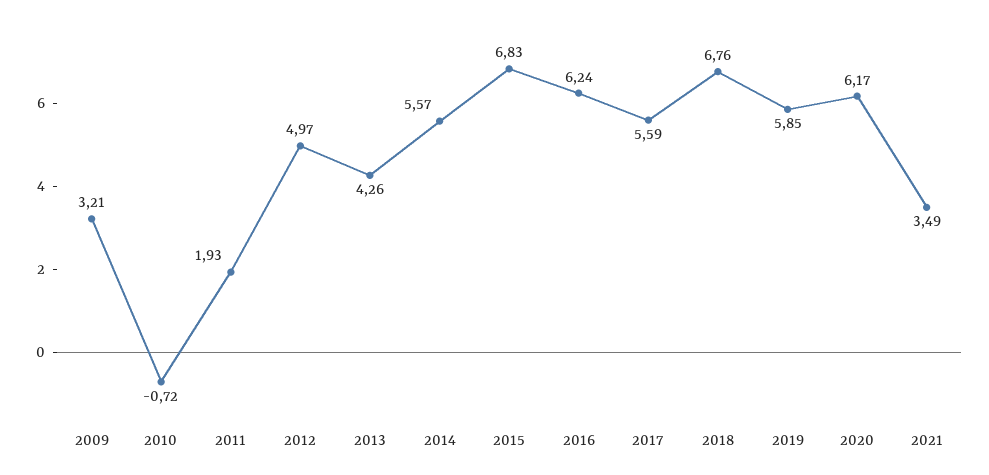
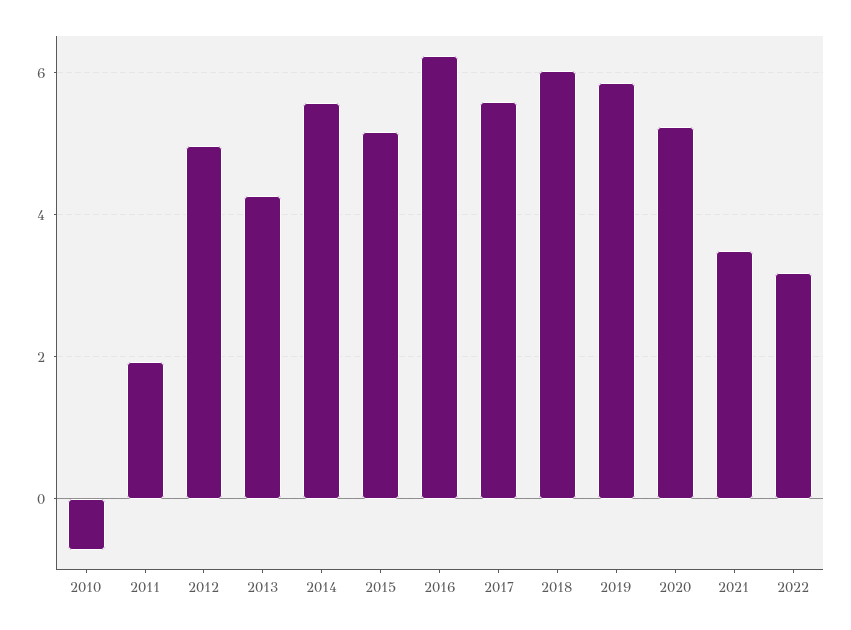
2009: 3.21 -> none
2015: 6.83 -> 5.2
2018: 6.76 -> 6
2020: 6.17 -> 5.2
2022: none -> 3.2

